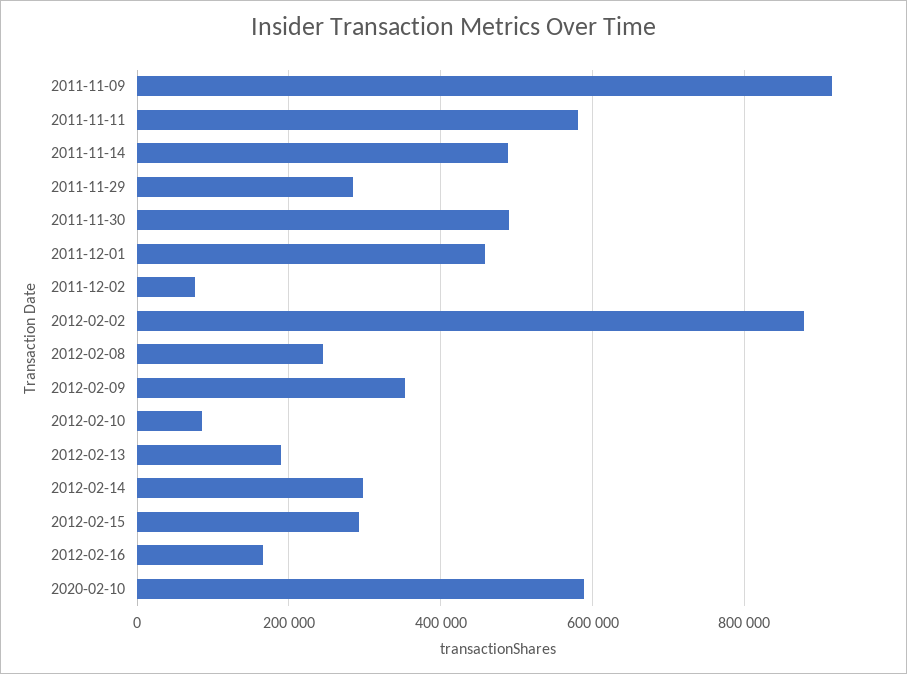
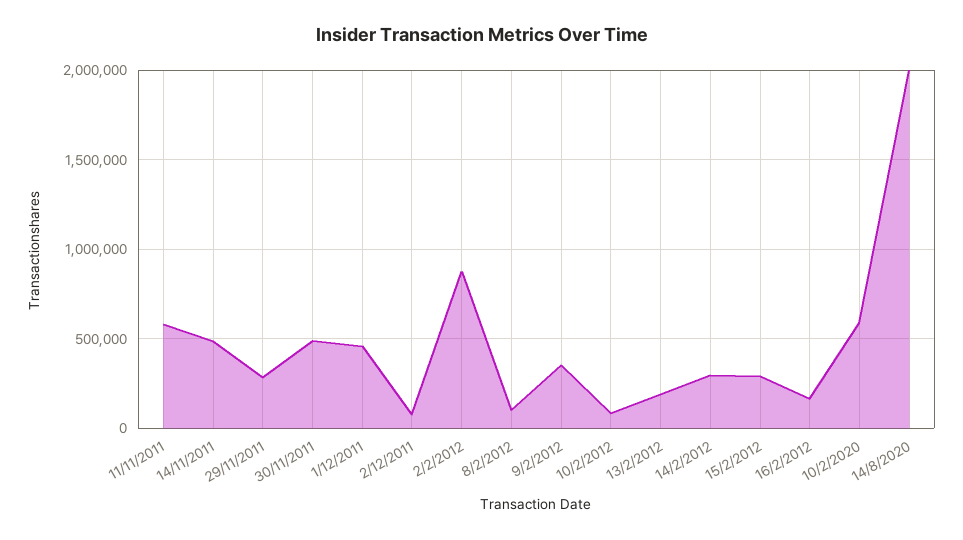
2011-11-09: 920000 -> none
2012-02-08: 240000 -> 100000
14/8/2020: none -> 2000000

